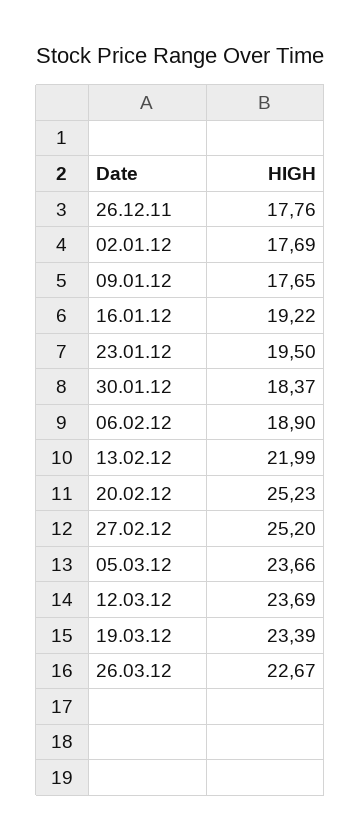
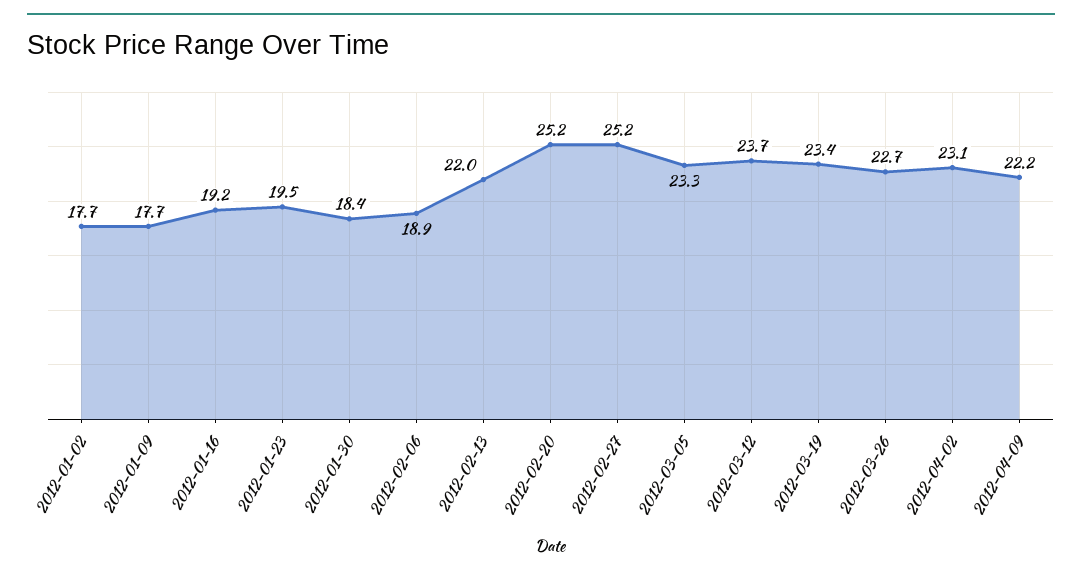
26.12.11: 17.76 -> none
05.03.12: 23.66 -> 23.3
2012-04-02: none -> 23.1
2012-04-09: none -> 22.2

